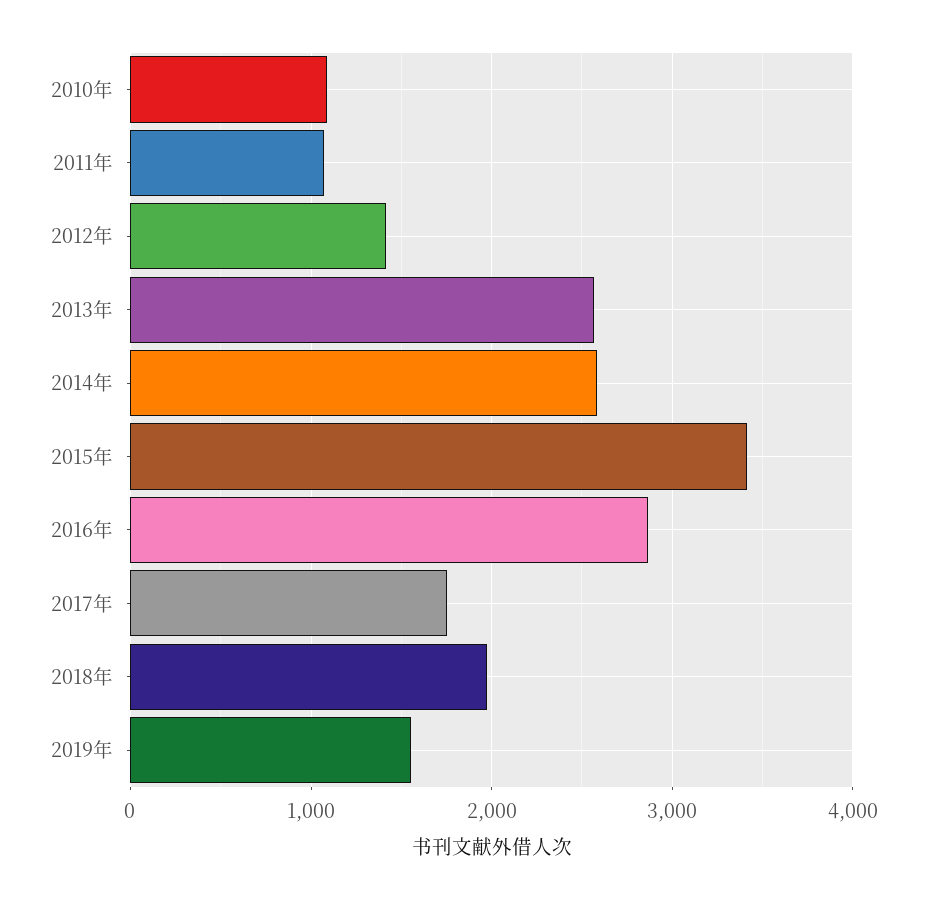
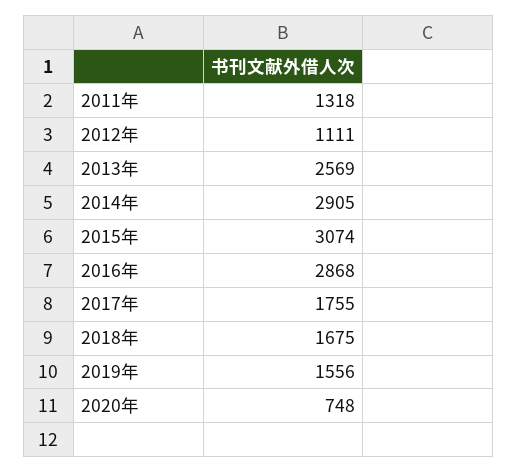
2010年: 1100 -> none
2011年: 1100 -> 1318
2012年: 1400 -> 1111
2014年: 2600 -> 2905
2015年: 3400 -> 3074
2018年: 2000 -> 1675
2020年: none -> 748

